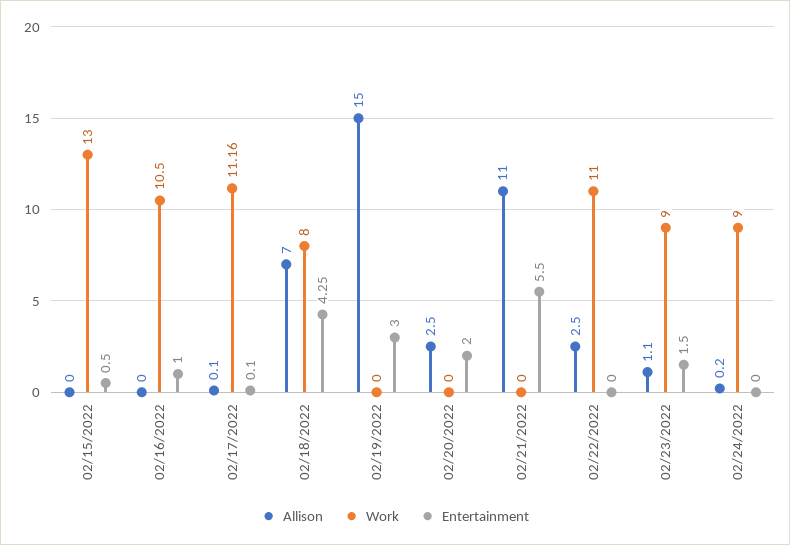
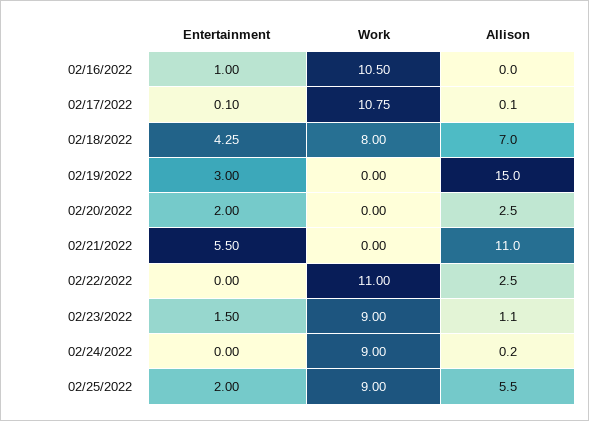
Allison, 02/15/2022: 0 -> none
Work, 02/15/2022: 13 -> none
Entertainment, 02/15/2022: 0.5 -> none
Work, 02/17/2022: 11.16 -> 10.75
Entertainment, 02/25/2022: none -> 2
Work, 02/25/2022: none -> 9
Allison, 02/25/2022: none -> 5.5

